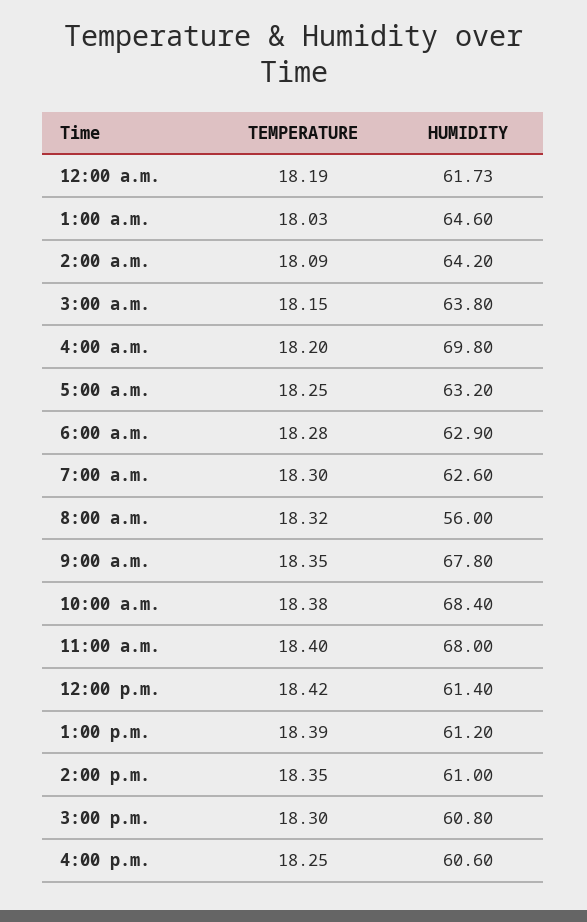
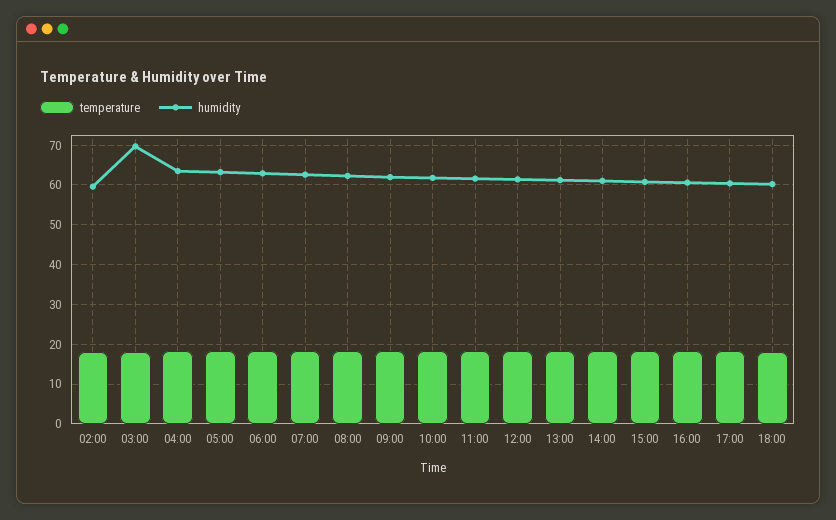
TEMPERATURE, 12:00 a.m.: 18.19 -> none
HUMIDITY, 12:00 a.m.: 61.73 -> none
TEMPERATURE, 1:00 a.m.: 18.03 -> none
HUMIDITY, 1:00 a.m.: 64.6 -> none
HUMIDITY, 2:00 a.m.: 64.2 -> 60
HUMIDITY, 3:00 a.m.: 63.8 -> 70
HUMIDITY, 4:00 a.m.: 69.8 -> 64
HUMIDITY, 8:00 a.m.: 56 -> 62
HUMIDITY, 9:00 a.m.: 67.8 -> 62
HUMIDITY, 10:00 a.m.: 68.4 -> 62
HUMIDITY, 11:00 a.m.: 68 -> 62
TEMPERATURE, 17:00: none -> 18
HUMIDITY, 17:00: none -> 60
TEMPERATURE, 18:00: none -> 18
HUMIDITY, 18:00: none -> 60

